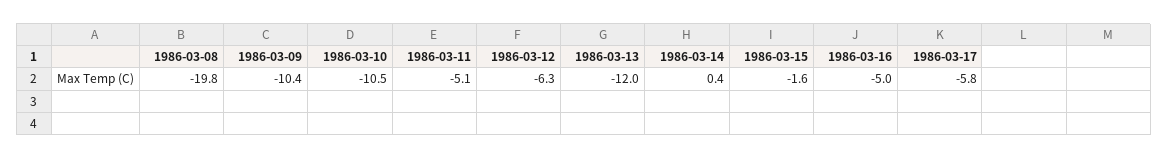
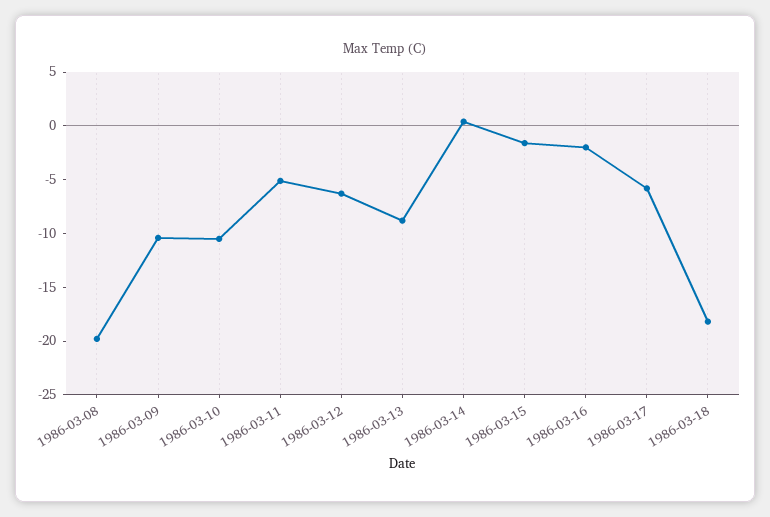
1986-03-13: -12 -> -9
1986-03-16: -5 -> -2
1986-03-18: none -> -18

